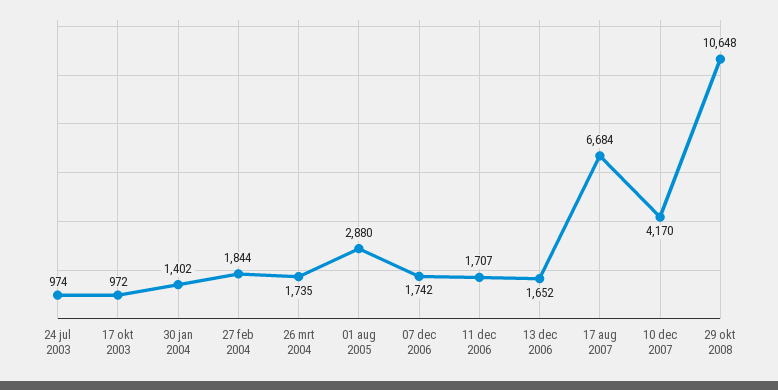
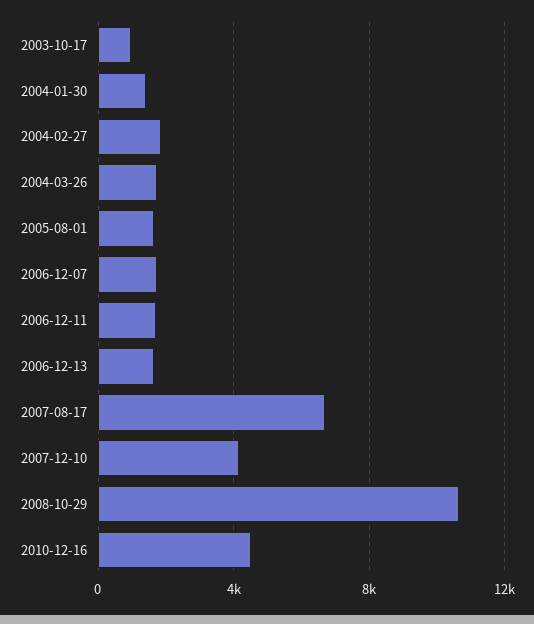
24 jul 2003: 974 -> none
01 aug 2005: 2880 -> 1500
2010-12-16: none -> 4500

